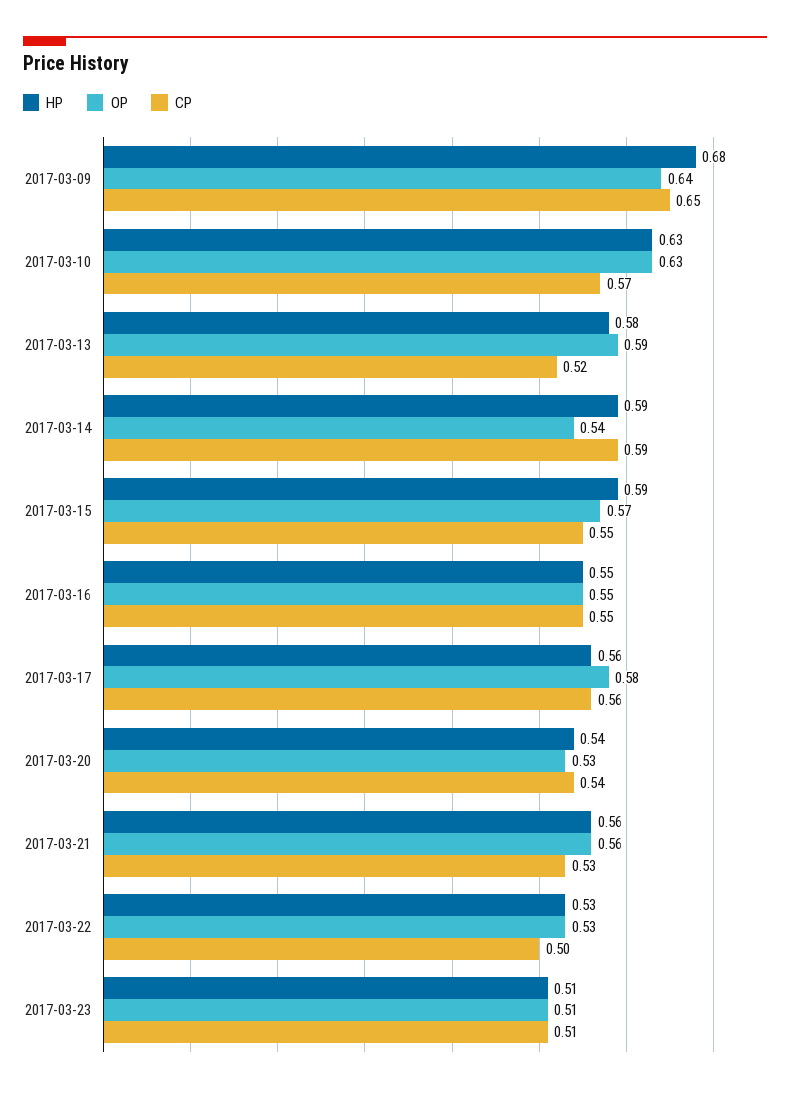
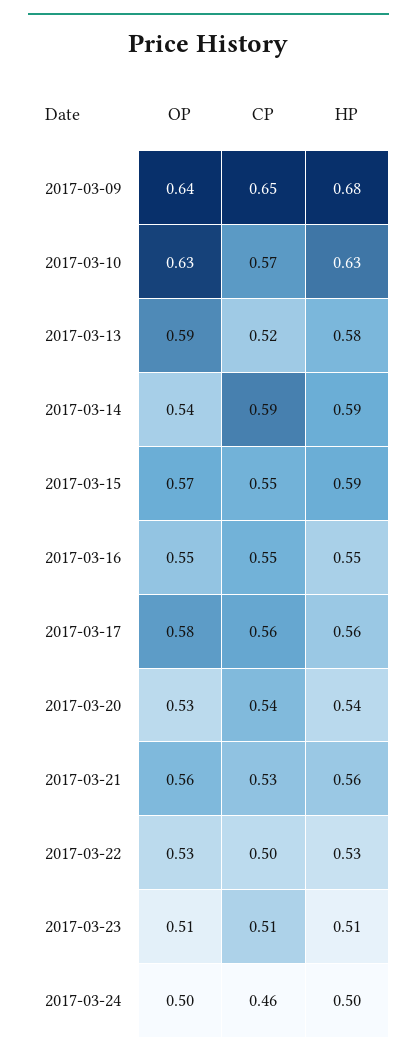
OP, 2017-03-24: none -> 0.5
CP, 2017-03-24: none -> 0.46
HP, 2017-03-24: none -> 0.5

